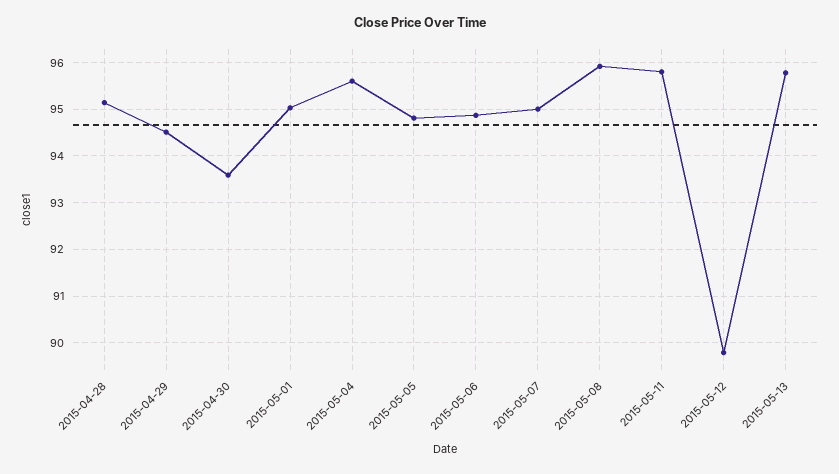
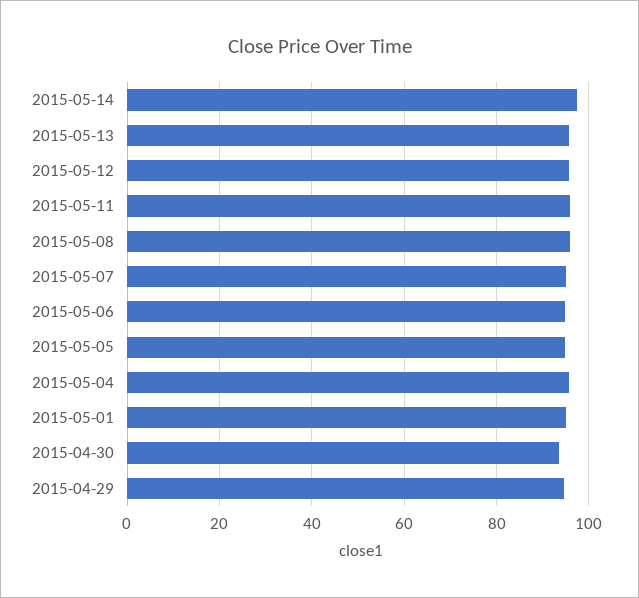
2015-04-28: 95.2 -> none
2015-05-12: 89.8 -> 96
2015-05-14: none -> 98

